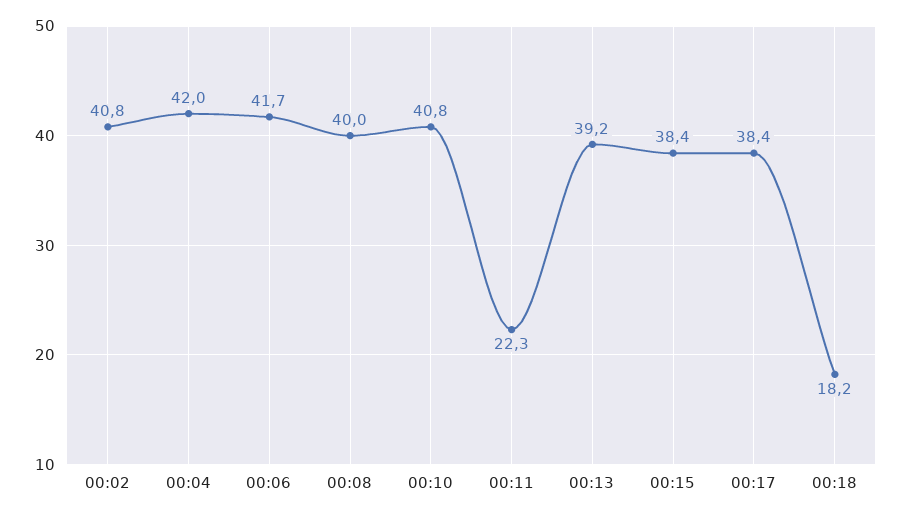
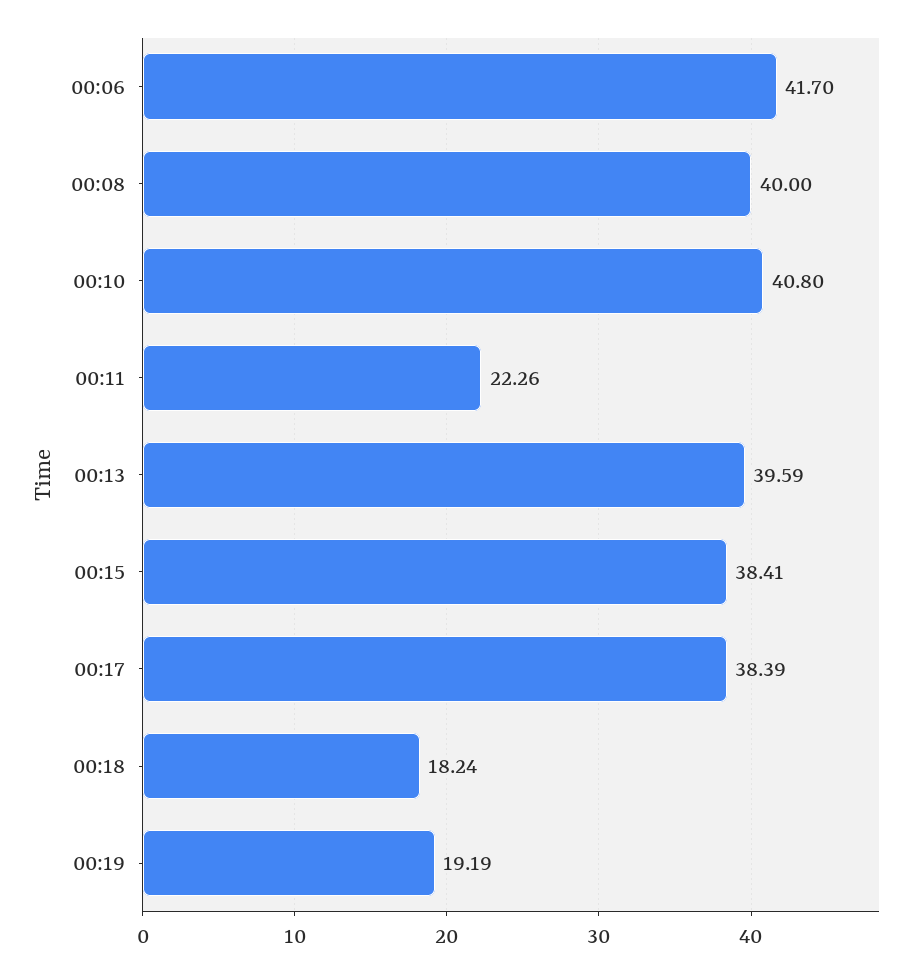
00:02: 40.8 -> none
00:04: 42 -> none
00:13: 39.2 -> 39.59
00:19: none -> 19.19

